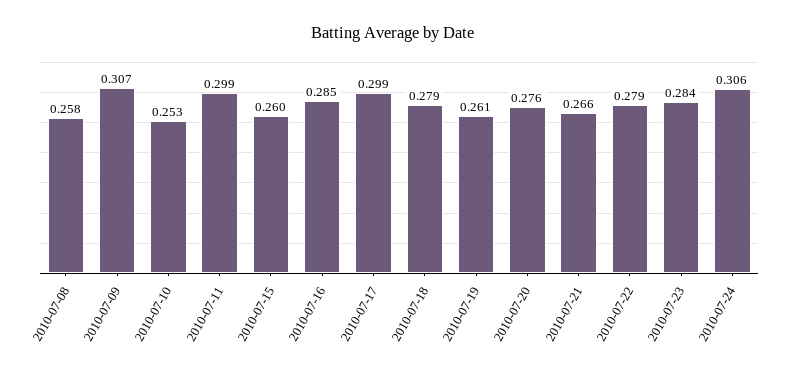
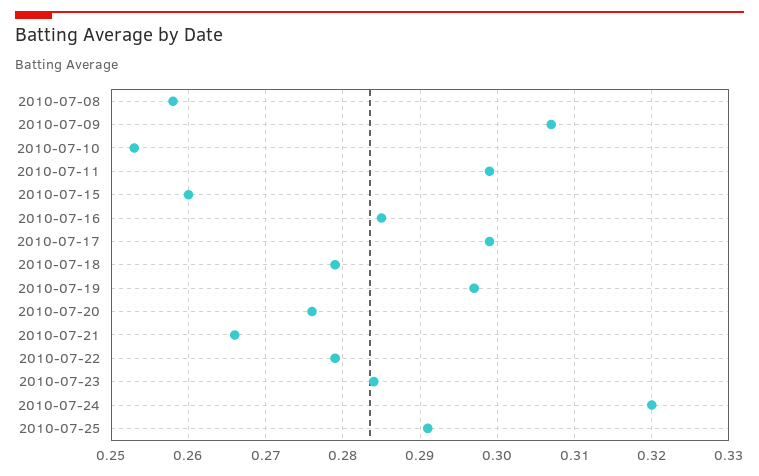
2010-07-19: 0.261 -> 0.297
2010-07-24: 0.306 -> 0.32
2010-07-25: none -> 0.291

